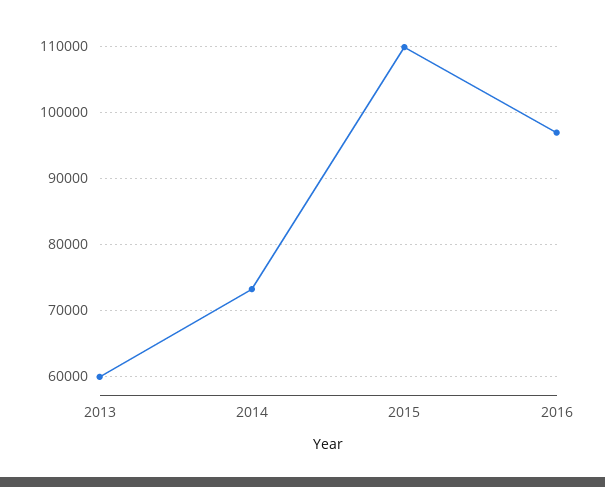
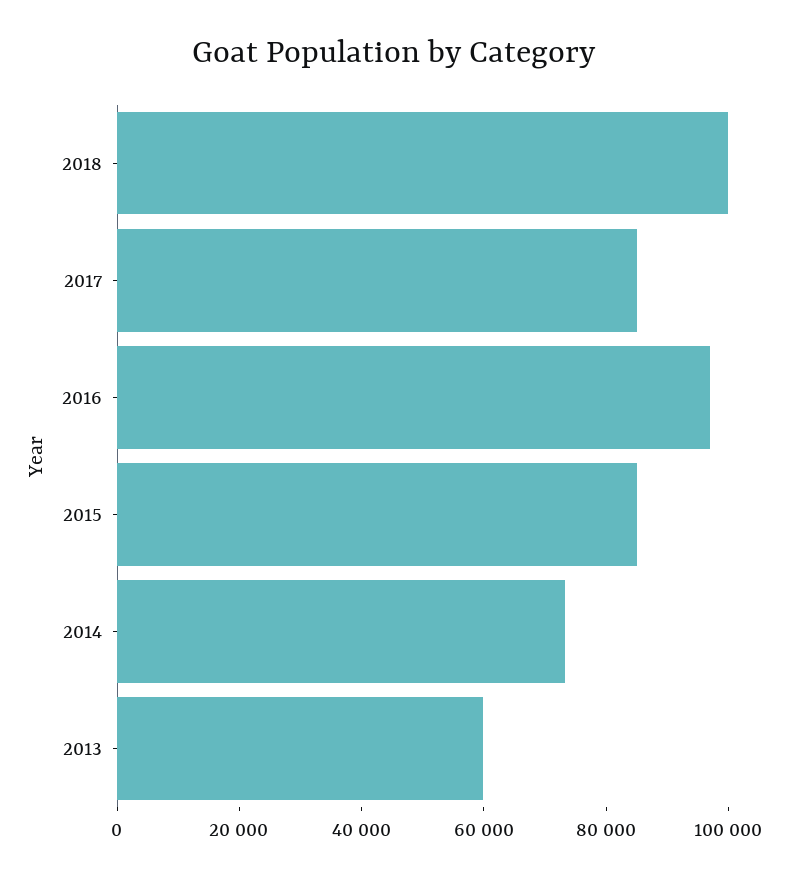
2015: 110000 -> 85000
2018: none -> 100000
2017: none -> 85000

